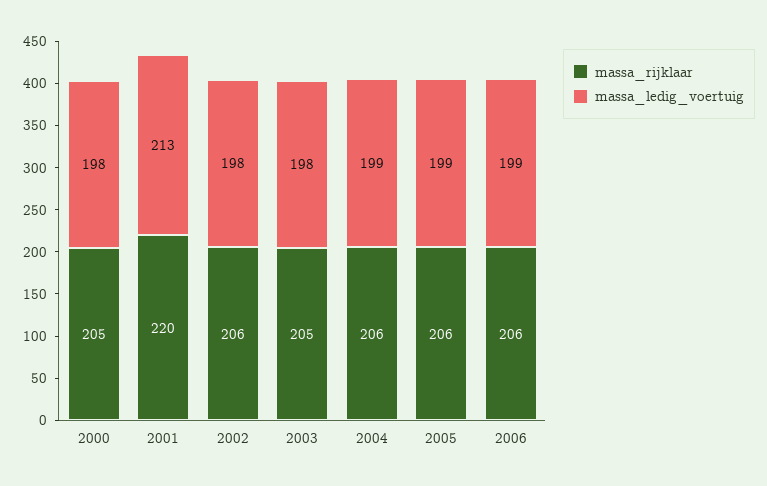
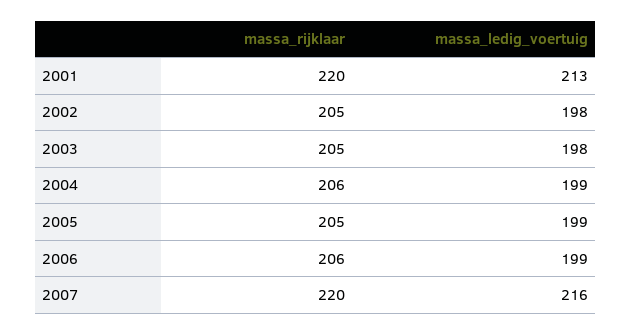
massa_rijklaar, 2000: 205 -> none
massa_ledig_voertuig, 2000: 198 -> none
massa_rijklaar, 2002: 206 -> 205
massa_rijklaar, 2005: 206 -> 205
massa_rijklaar, 2007: none -> 220
massa_ledig_voertuig, 2007: none -> 216

